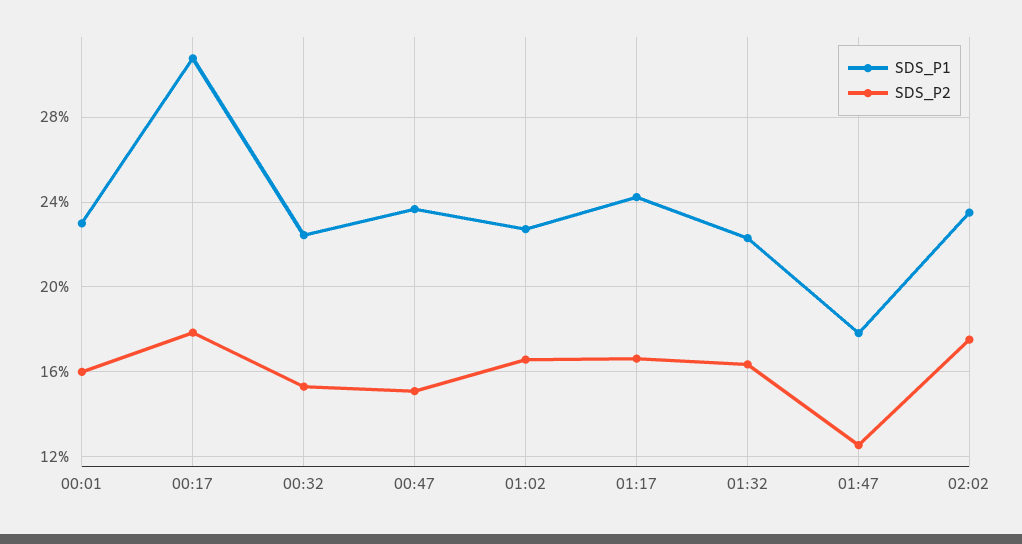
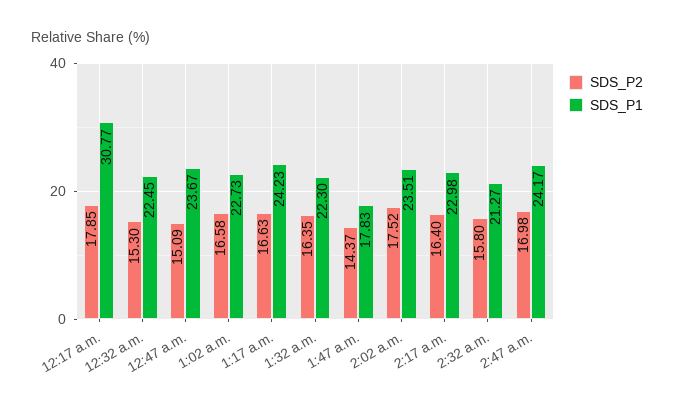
SDS_P1, 00:01: 23 -> none
SDS_P2, 00:01: 16 -> none
SDS_P2, 01:47: 12.5 -> 14.37
SDS_P2, 2:17 a.m.: none -> 16.4
SDS_P1, 2:17 a.m.: none -> 22.98
SDS_P2, 2:32 a.m.: none -> 15.8
SDS_P1, 2:32 a.m.: none -> 21.27
SDS_P2, 2:47 a.m.: none -> 16.98
SDS_P1, 2:47 a.m.: none -> 24.17

